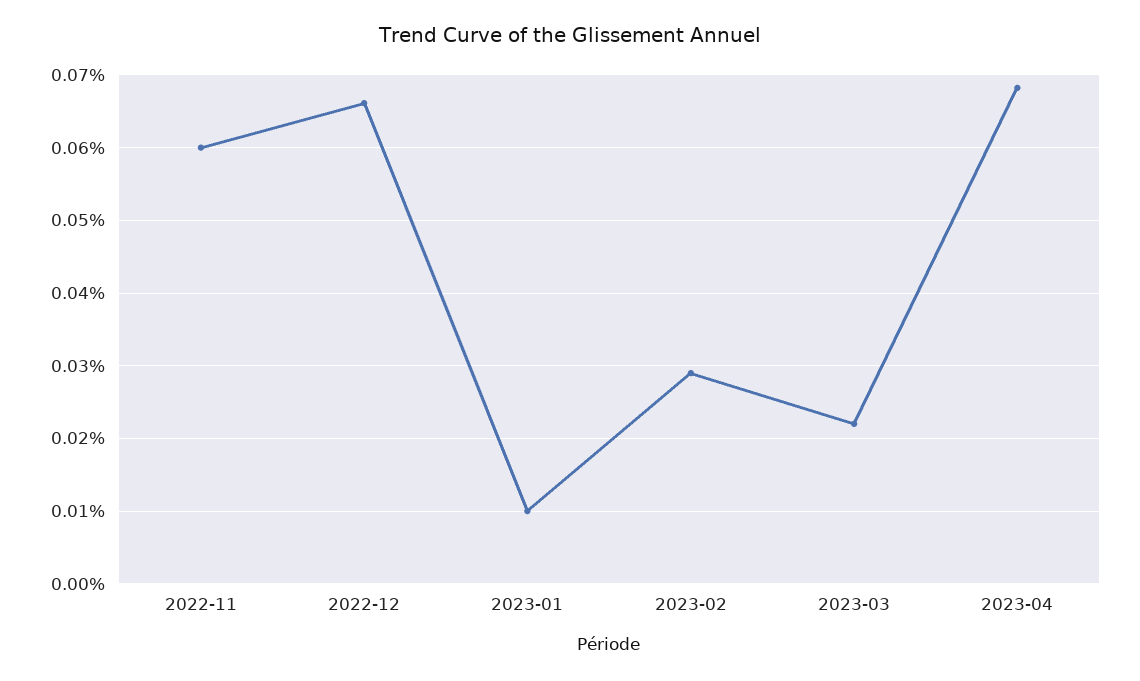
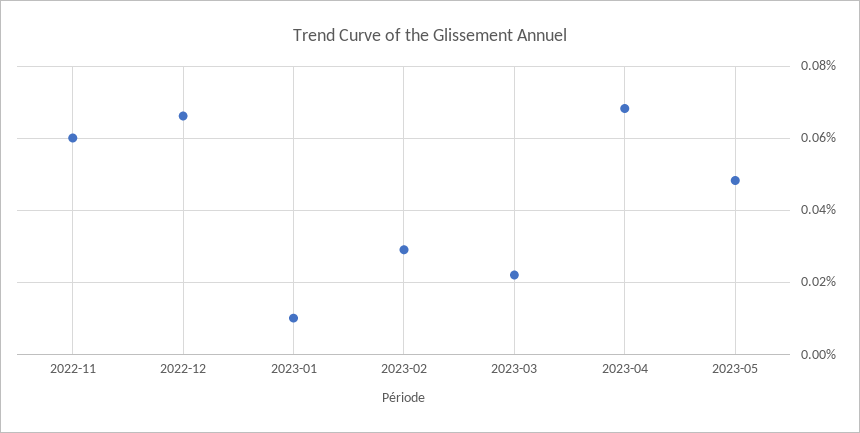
2023-05: none -> 0.048

